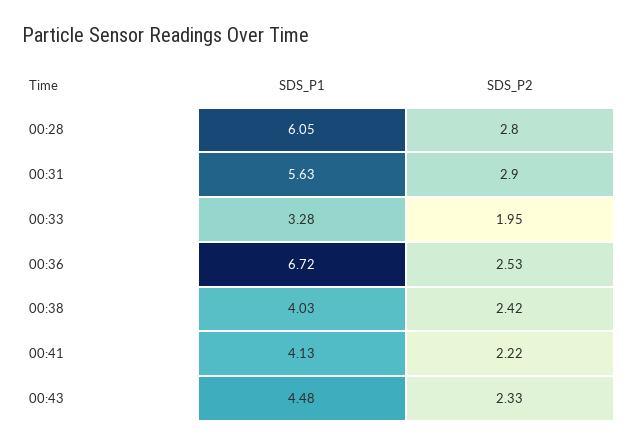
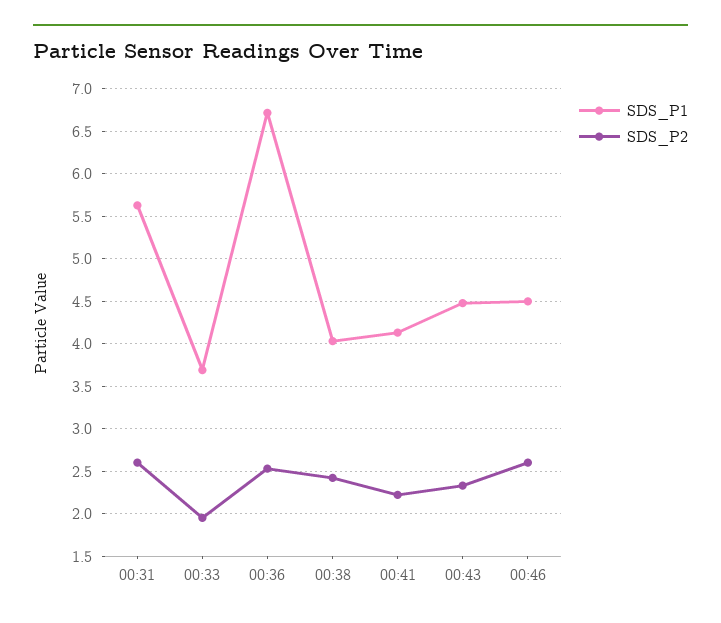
SDS_P1, 00:28: 6.05 -> none
SDS_P2, 00:28: 2.8 -> none
SDS_P2, 00:31: 2.9 -> 2.6
SDS_P1, 00:33: 3.28 -> 3.7
SDS_P1, 00:46: none -> 4.5
SDS_P2, 00:46: none -> 2.6

